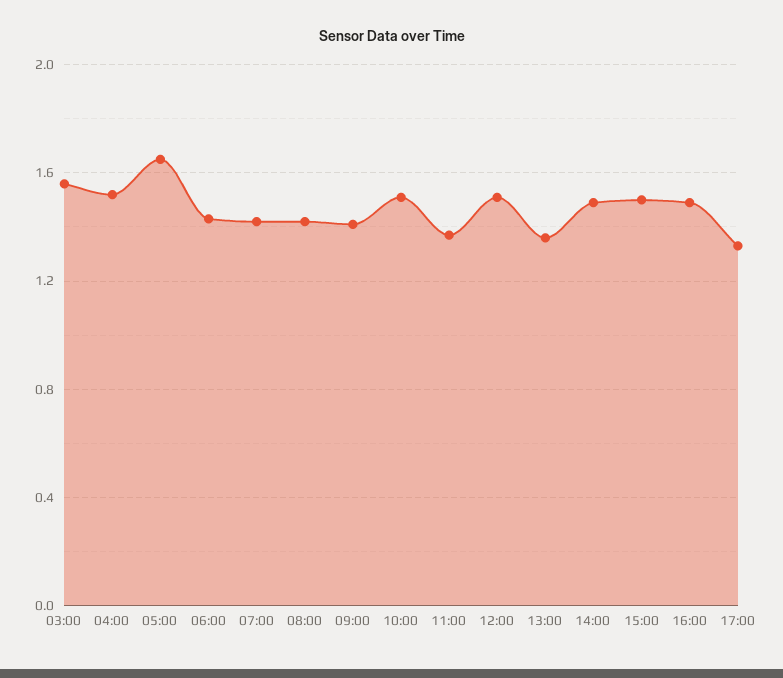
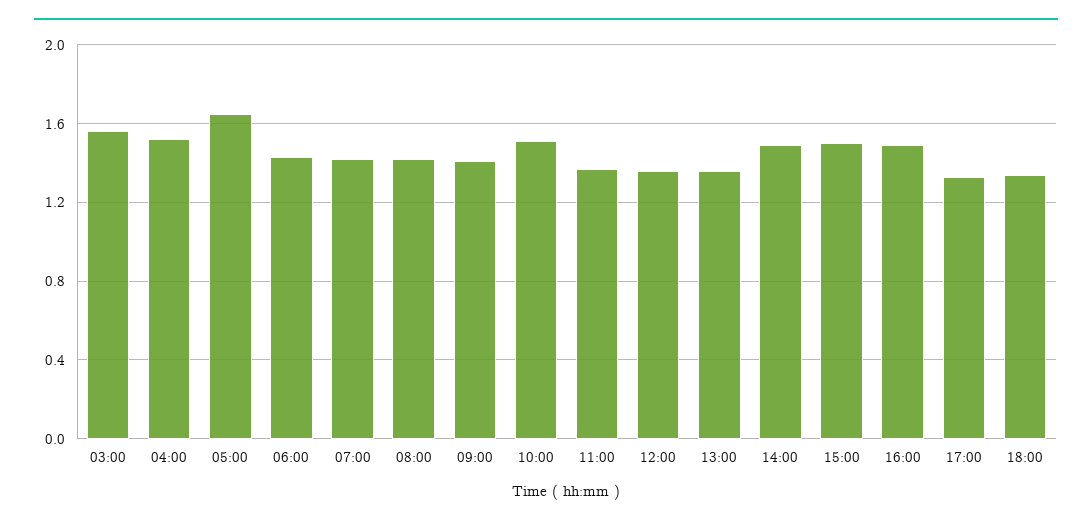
12:00: 1.5 -> 1.35
18:00: none -> 1.35

